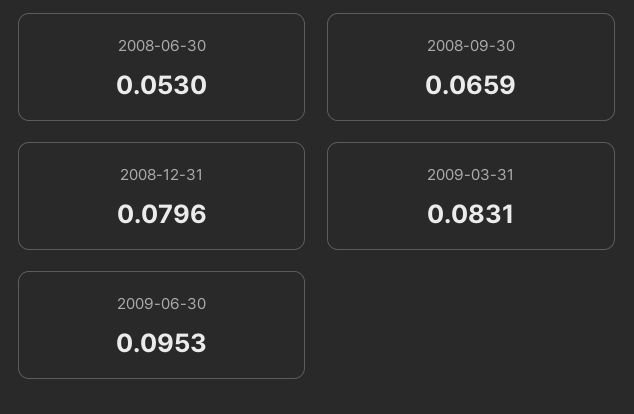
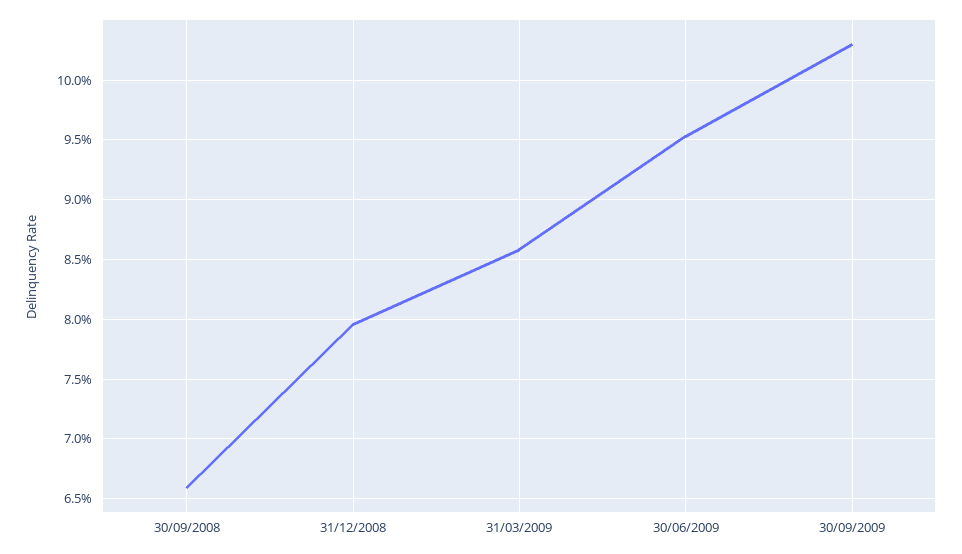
2008-06-30: 0.053 -> none
2009-03-31: 0.0831 -> 0.086
30/09/2009: none -> 0.103

